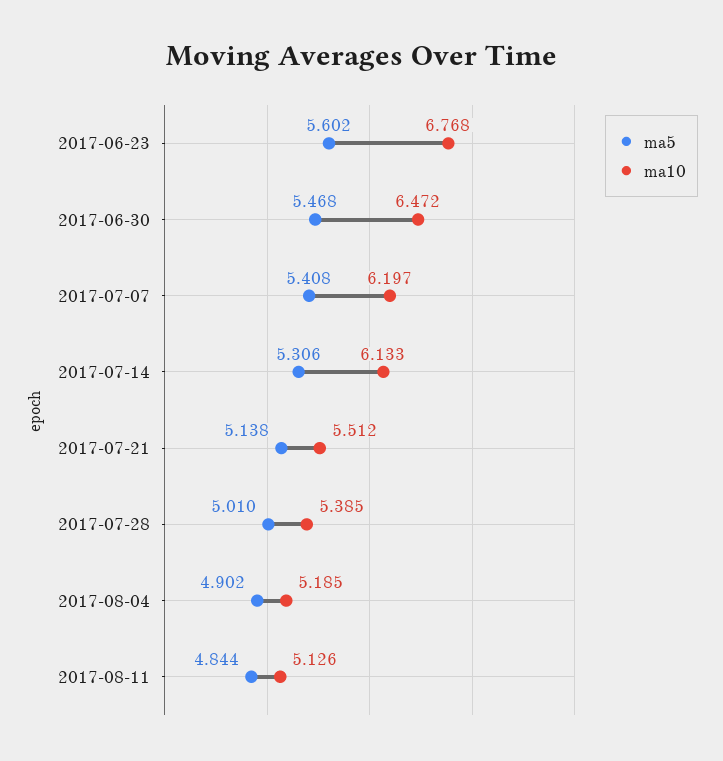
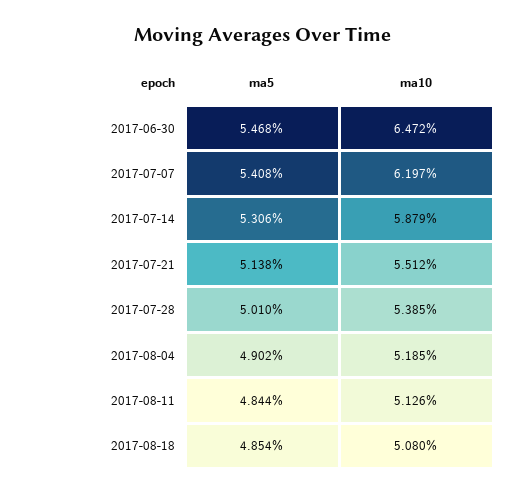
ma5, 2017-06-23: 5.602 -> none
ma10, 2017-06-23: 6.768 -> none
ma10, 2017-07-14: 6.133 -> 5.879
ma5, 2017-08-18: none -> 4.854
ma10, 2017-08-18: none -> 5.08

